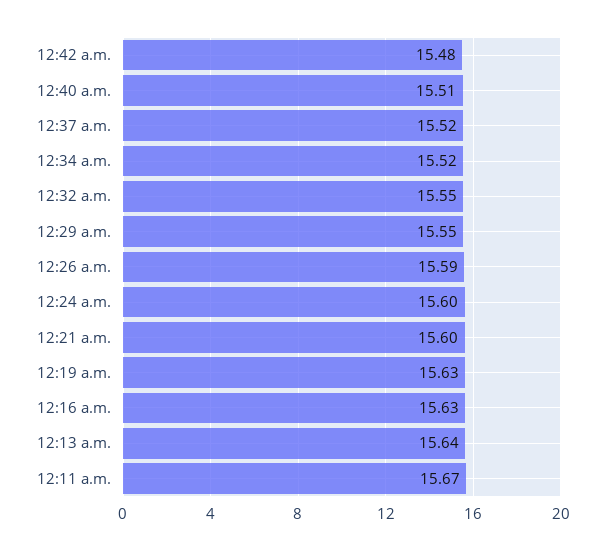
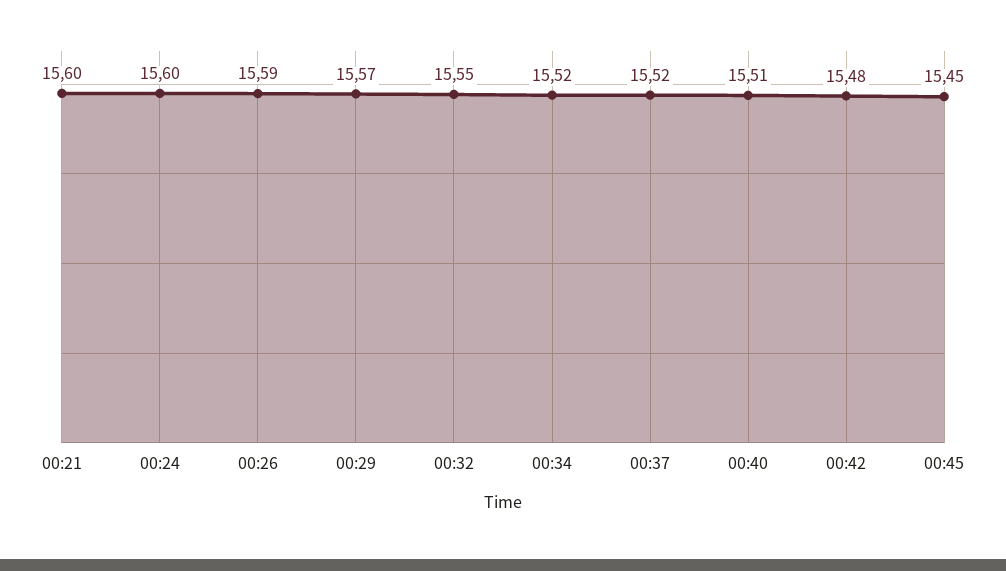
12:29 a.m.: 15.55 -> 15.57
12:19 a.m.: 15.63 -> none
12:16 a.m.: 15.63 -> none
12:13 a.m.: 15.64 -> none
12:11 a.m.: 15.67 -> none
00:45: none -> 15.45

